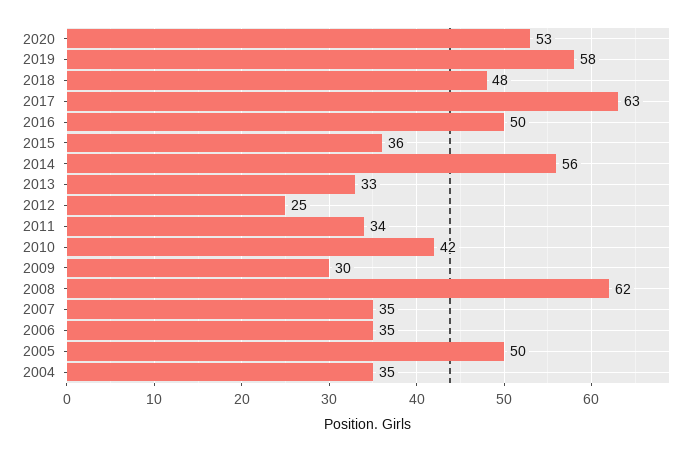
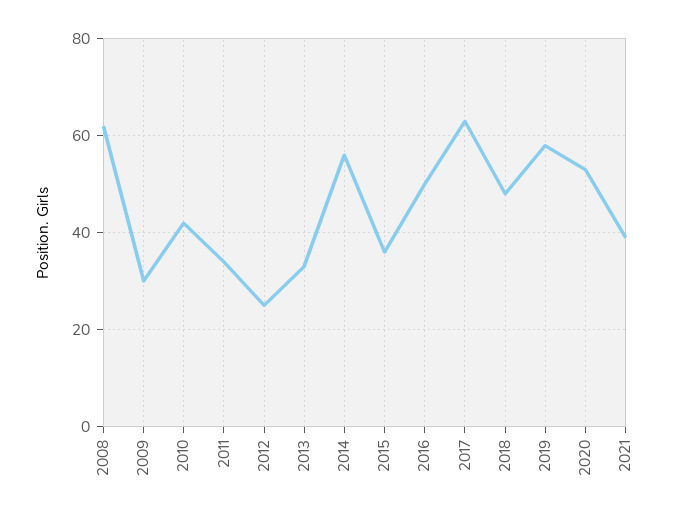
2007: 35 -> none
2006: 35 -> none
2005: 50 -> none
2004: 35 -> none
2021: none -> 40

